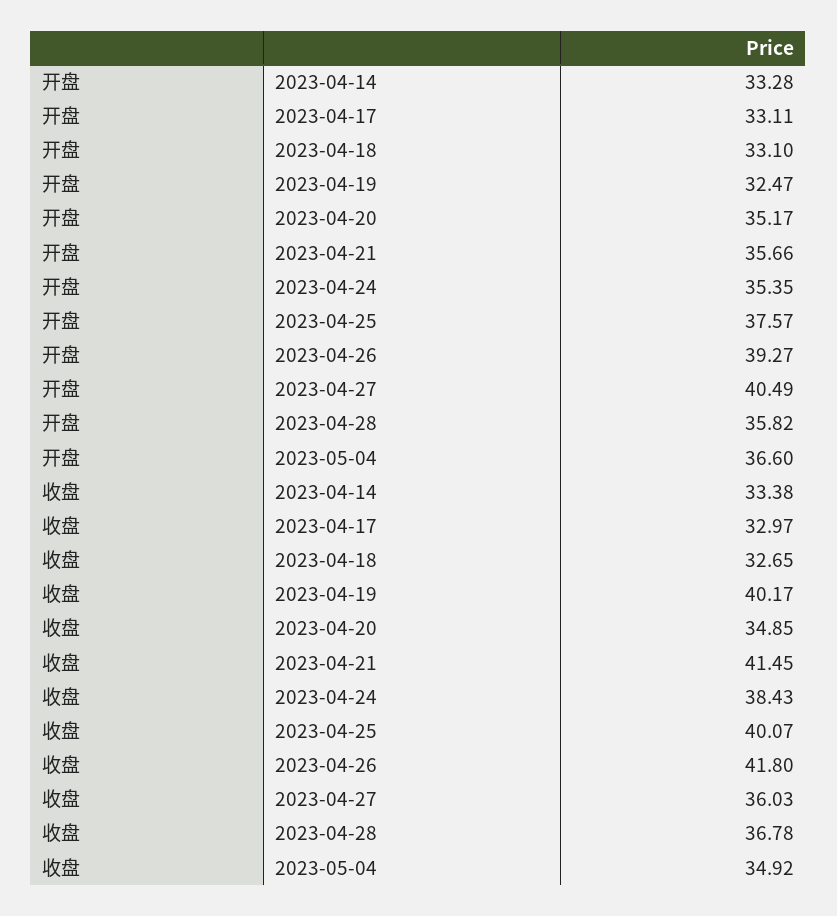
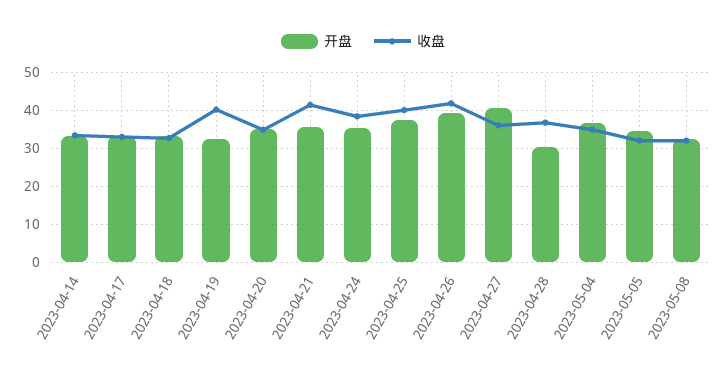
开盘, 2023-04-28: 35.82 -> 30
开盘, 2023-05-05: none -> 34
收盘, 2023-05-05: none -> 32
开盘, 2023-05-08: none -> 32
收盘, 2023-05-08: none -> 32

